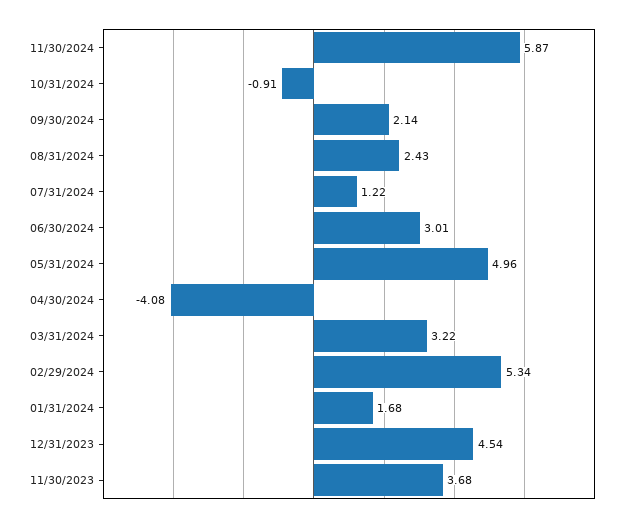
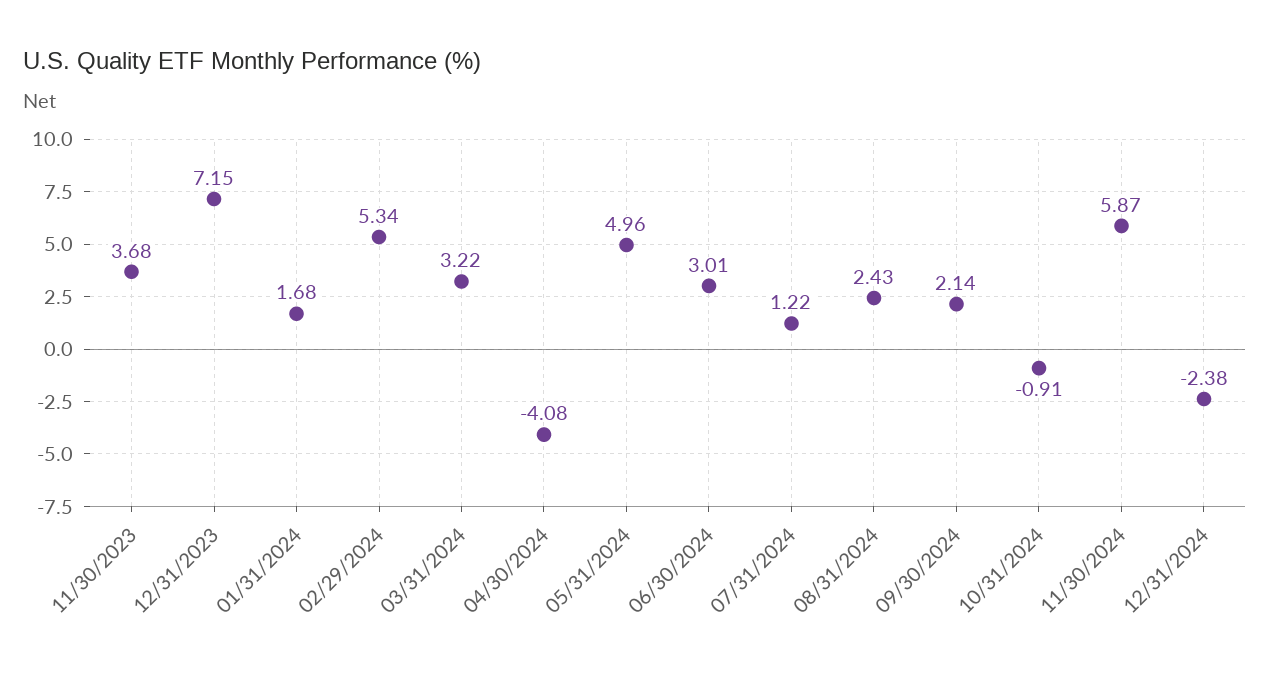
12/31/2023: 4.54 -> 7.15
12/31/2024: none -> -2.38

